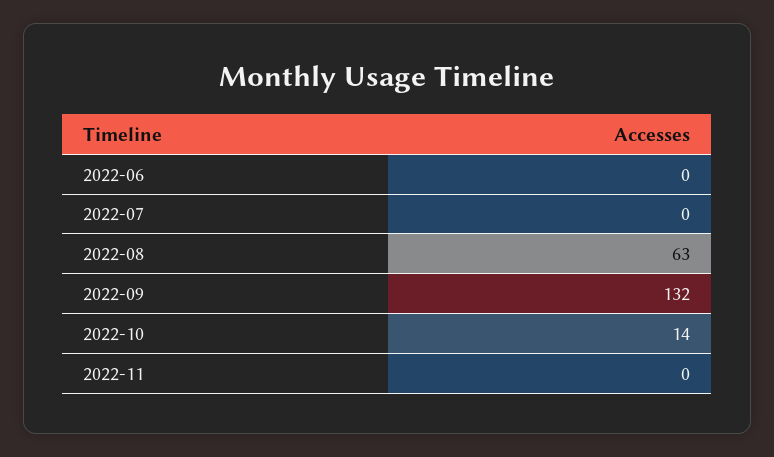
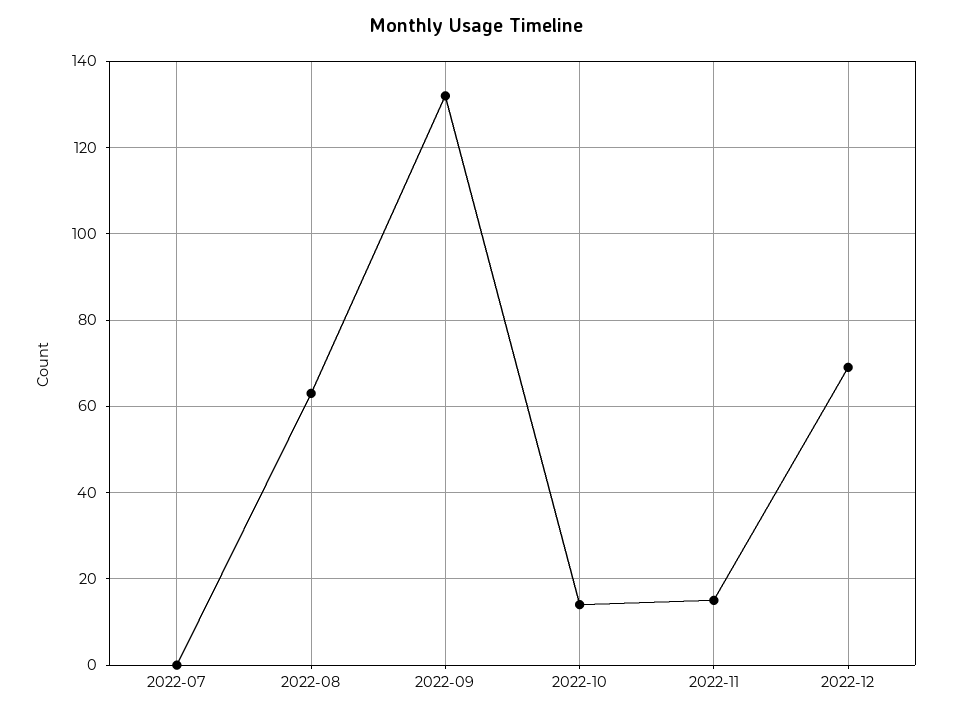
2022-06: 0 -> none
2022-11: 0 -> 15
2022-12: none -> 70

